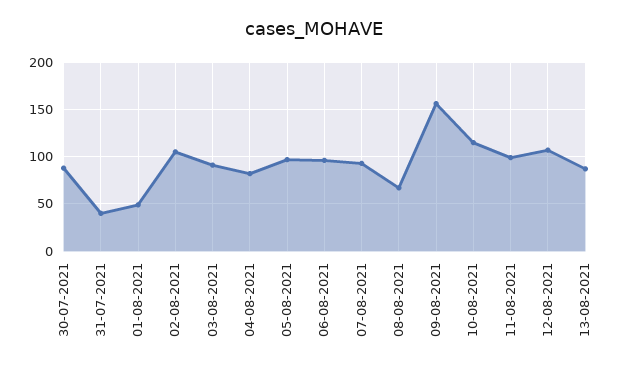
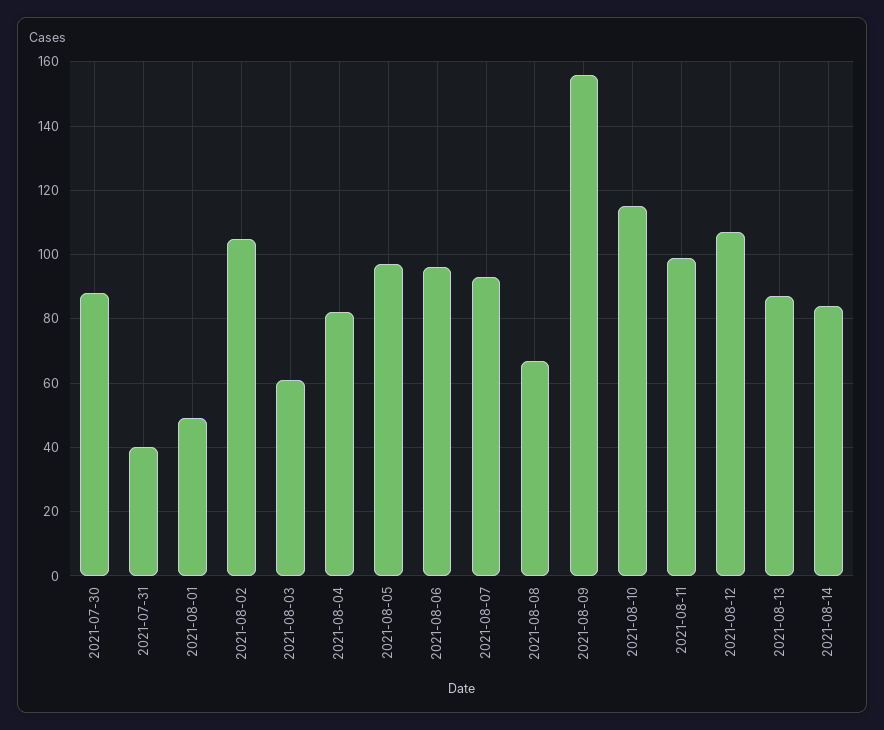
03-08-2021: 90 -> 60
2021-08-14: none -> 85

